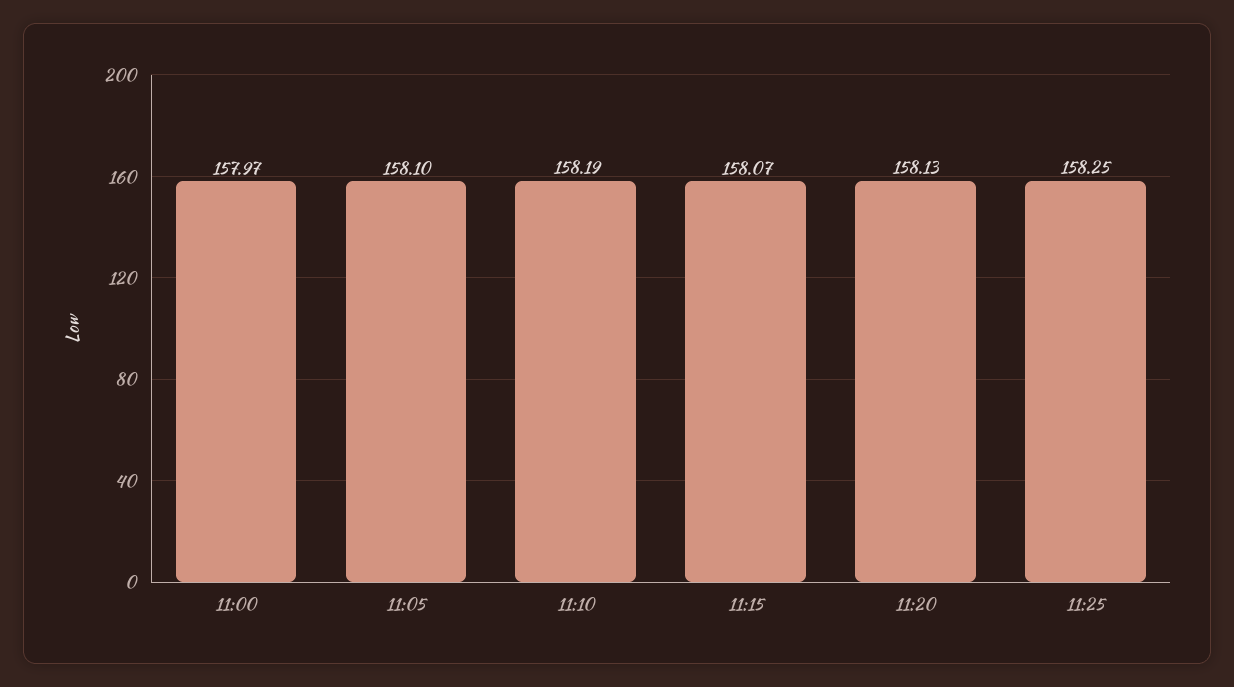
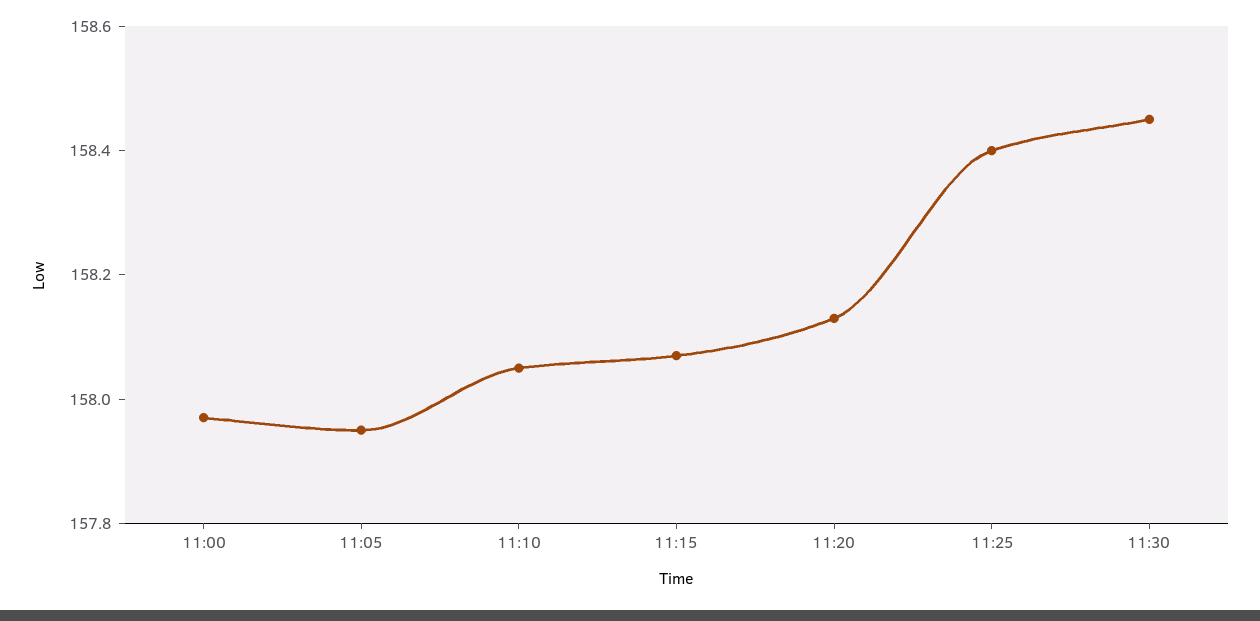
11:05: 158.1 -> 157.95
11:10: 158.19 -> 158.05
11:25: 158.25 -> 158.4
11:30: none -> 158.45

